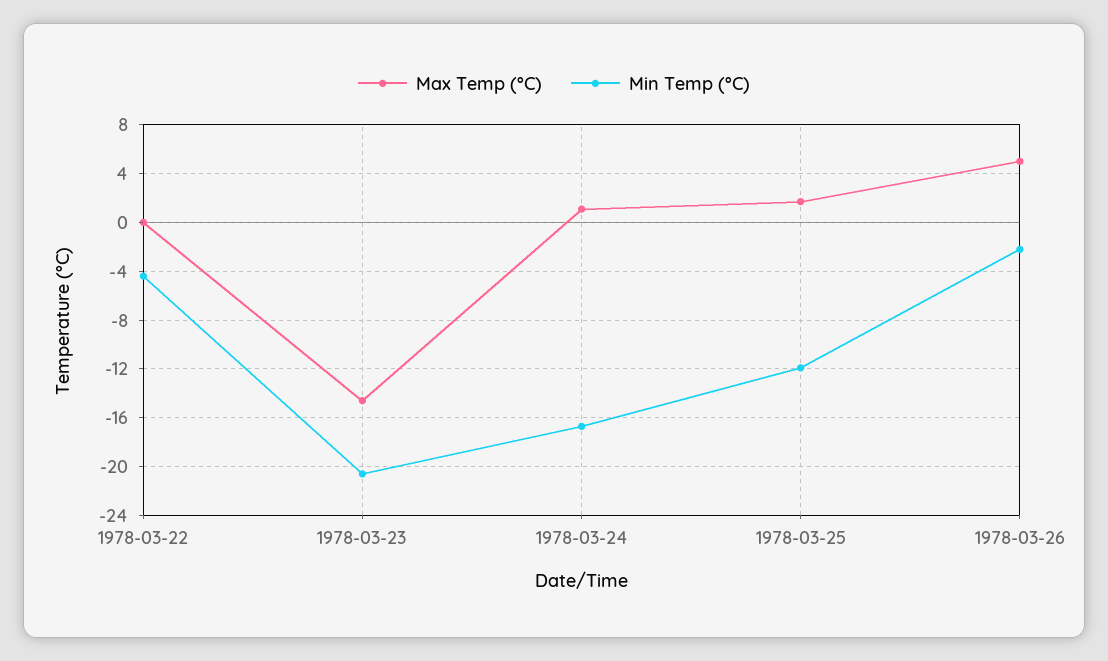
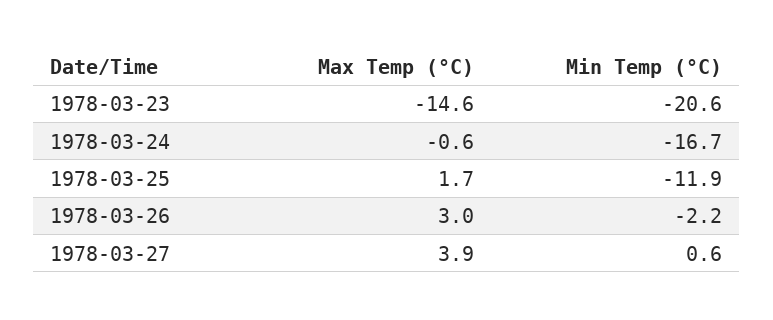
Max Temp (°C), 1978-03-22: 0 -> none
Min Temp (°C), 1978-03-22: -4.5 -> none
Max Temp (°C), 1978-03-24: 1 -> -0.6
Max Temp (°C), 1978-03-26: 5 -> 3
Max Temp (°C), 1978-03-27: none -> 3.9
Min Temp (°C), 1978-03-27: none -> 0.6

